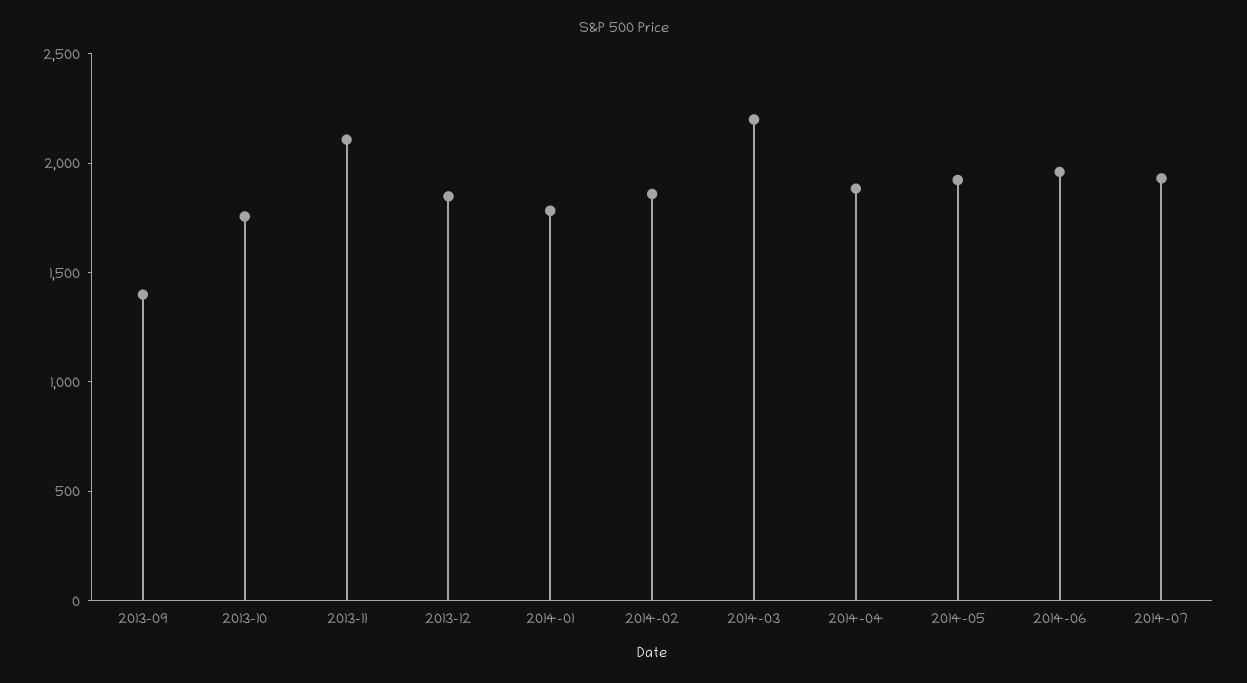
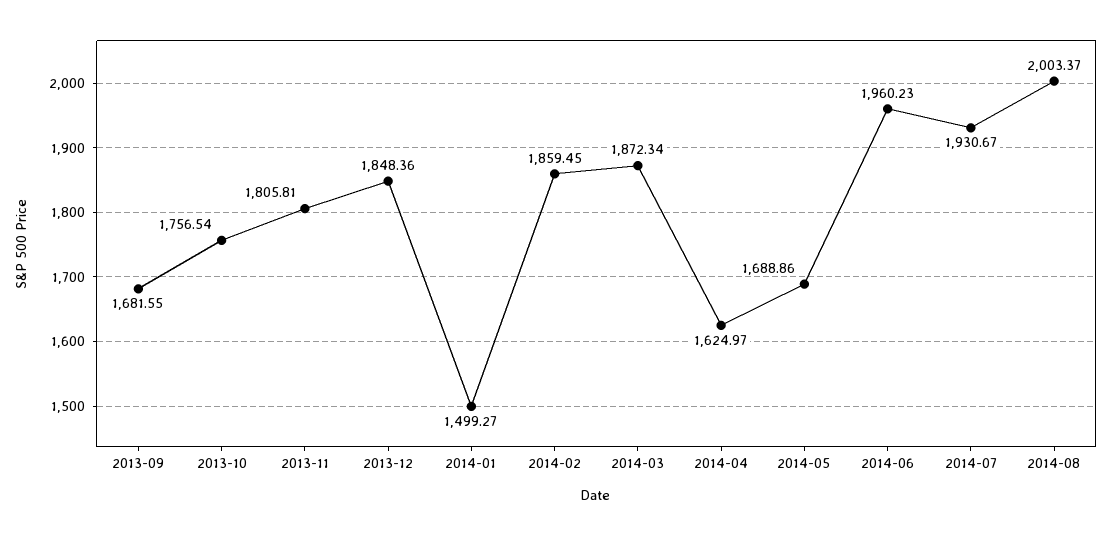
2013-09: 1400 -> 1681.55
2013-11: 2100 -> 1805.81
2014-01: 1800 -> 1499.27
2014-03: 2200 -> 1872.34
2014-04: 1900 -> 1624.97
2014-05: 1900 -> 1688.86
2014-08: none -> 2003.37

